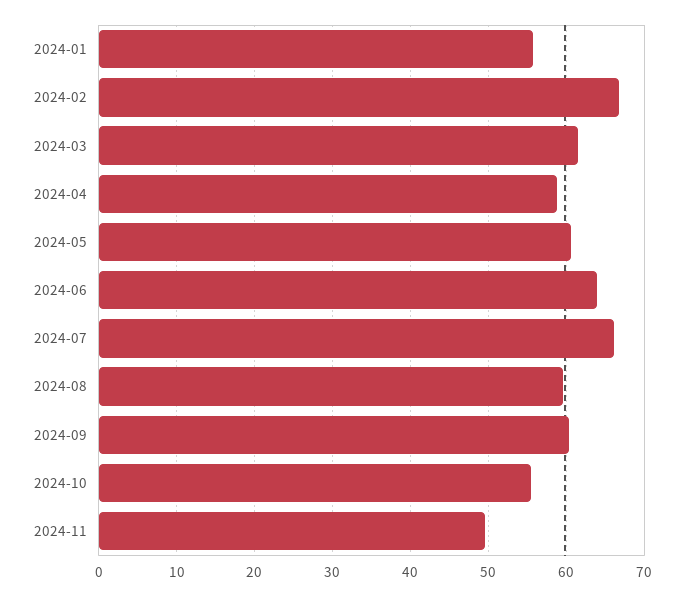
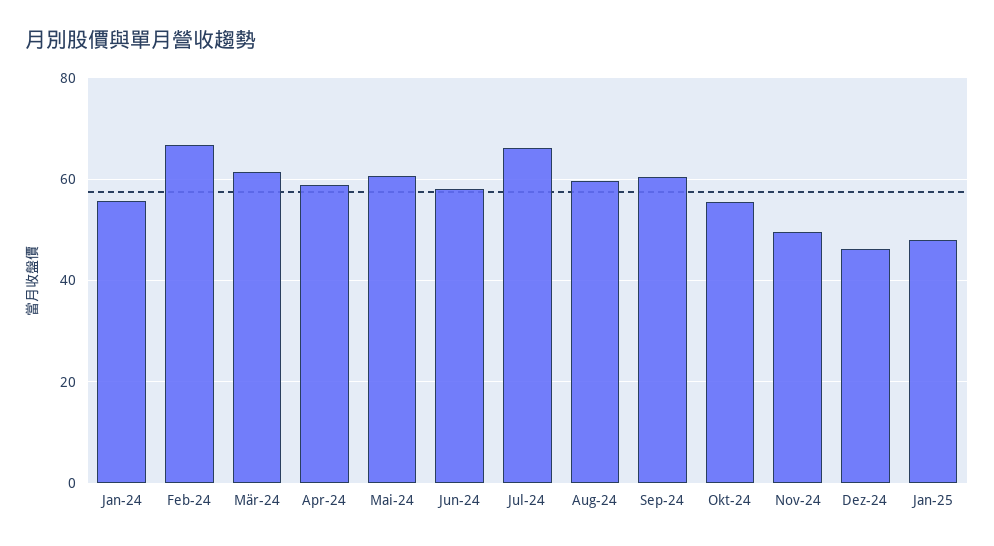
2024-06: 64 -> 58
Dez-24: none -> 46
Jan-25: none -> 48

